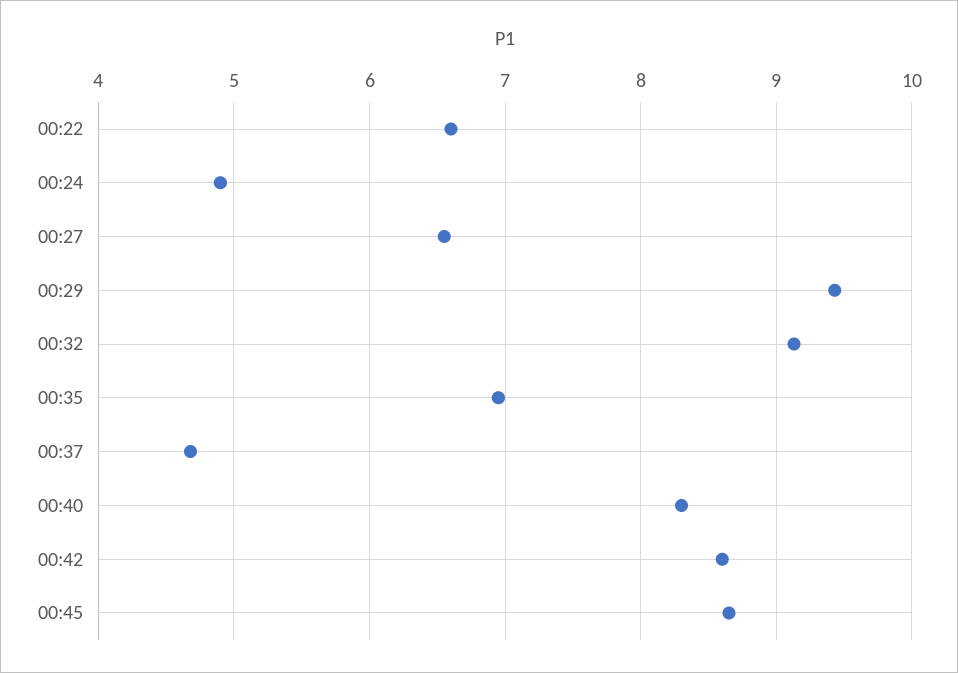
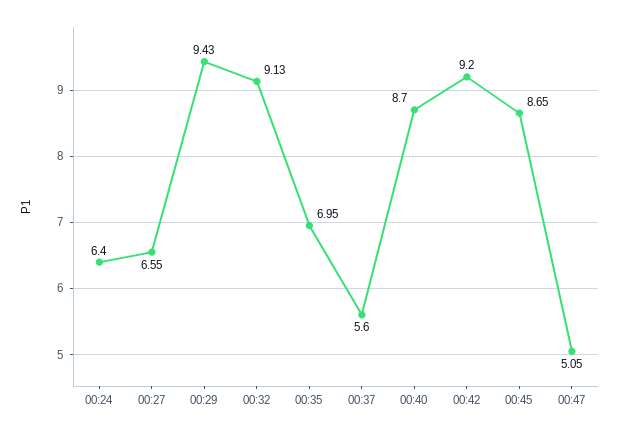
00:22: 6.6 -> none
00:24: 4.9 -> 6.4
00:37: 4.7 -> 5.6
00:40: 8.3 -> 8.7
00:42: 8.6 -> 9.2
00:47: none -> 5.05

